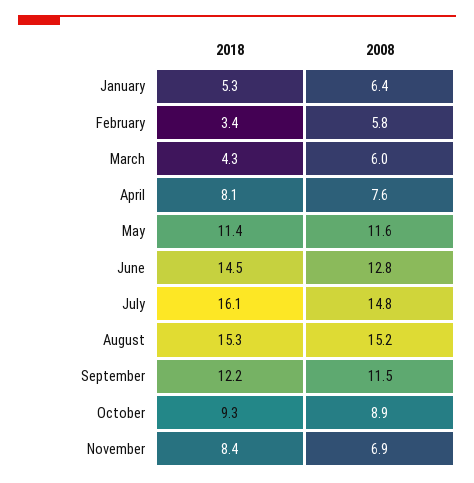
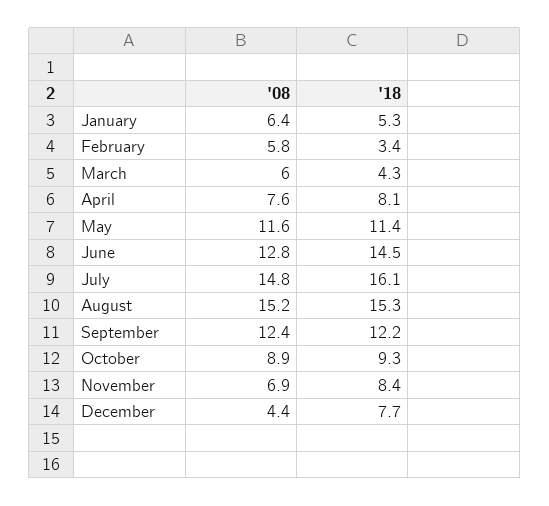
2008, September: 11.5 -> 12.4
2008, December: none -> 4.4
2018, December: none -> 7.7

